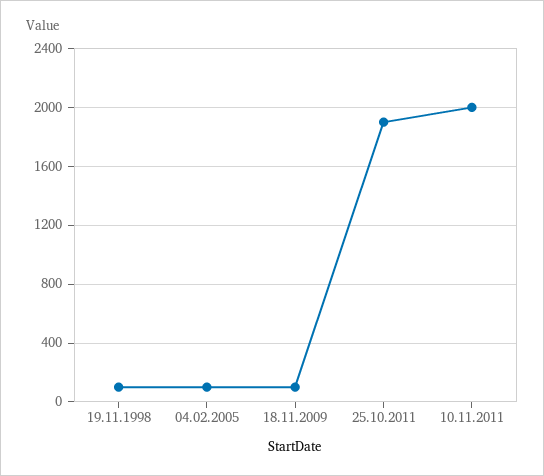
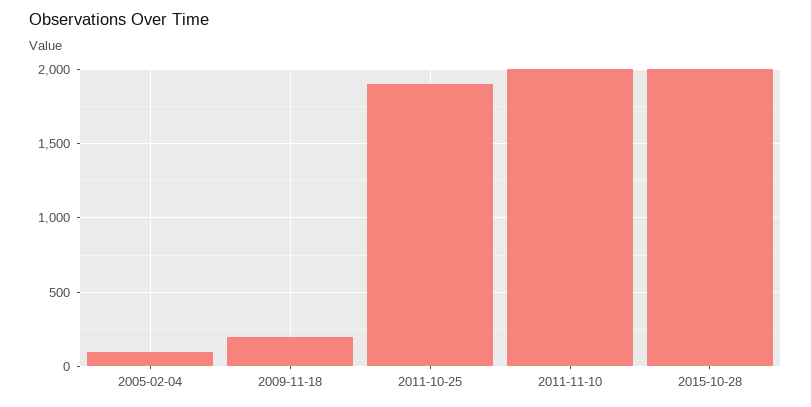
19.11.1998: 100 -> none
18.11.2009: 100 -> 200
2015-10-28: none -> 2000

